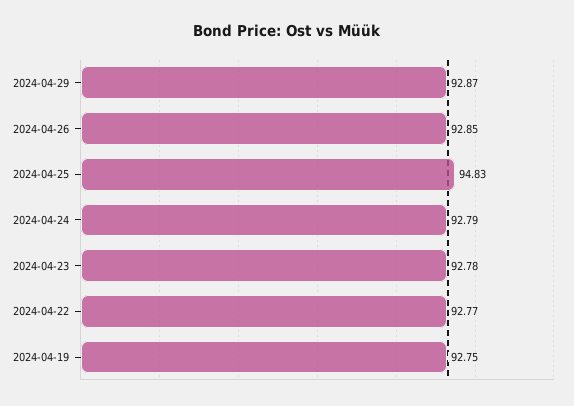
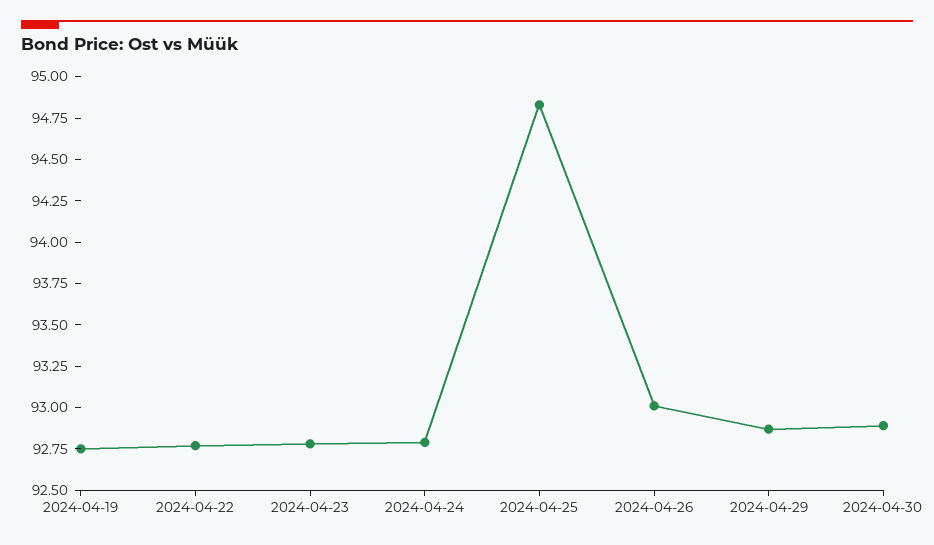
2024-04-26: 92.85 -> 93
2024-04-30: none -> 92.9

